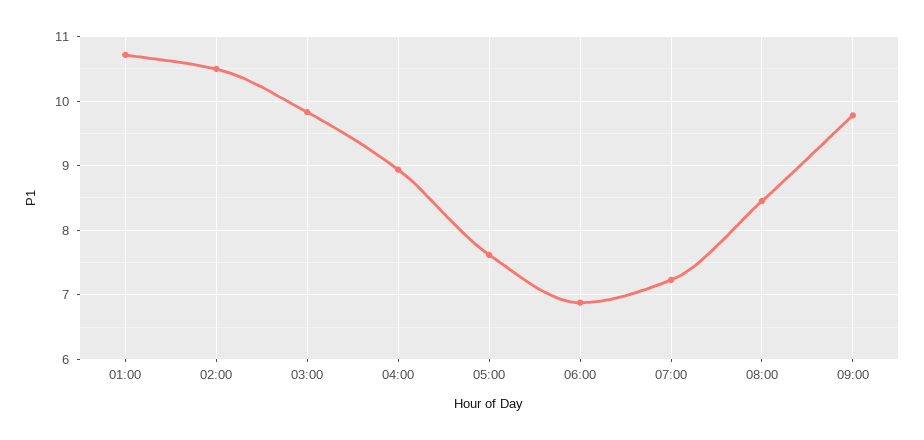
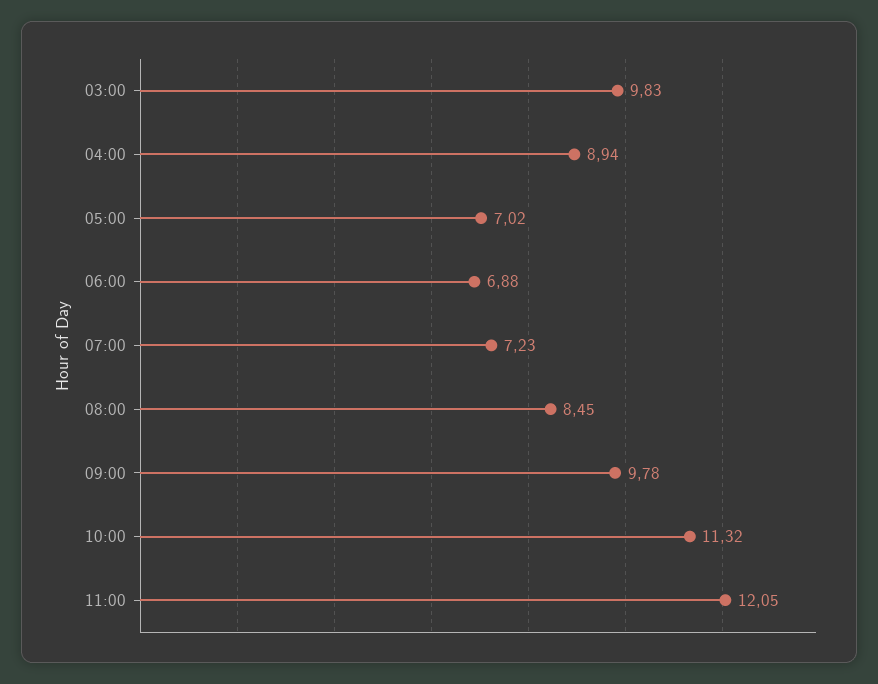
01:00: 10.7 -> none
02:00: 10.5 -> none
05:00: 7.6 -> 7.02
10:00: none -> 11.32
11:00: none -> 12.05

